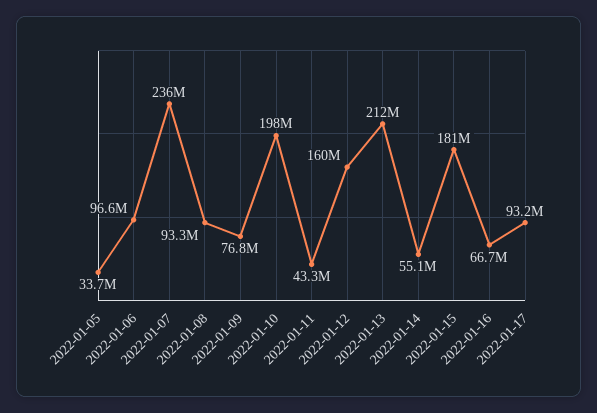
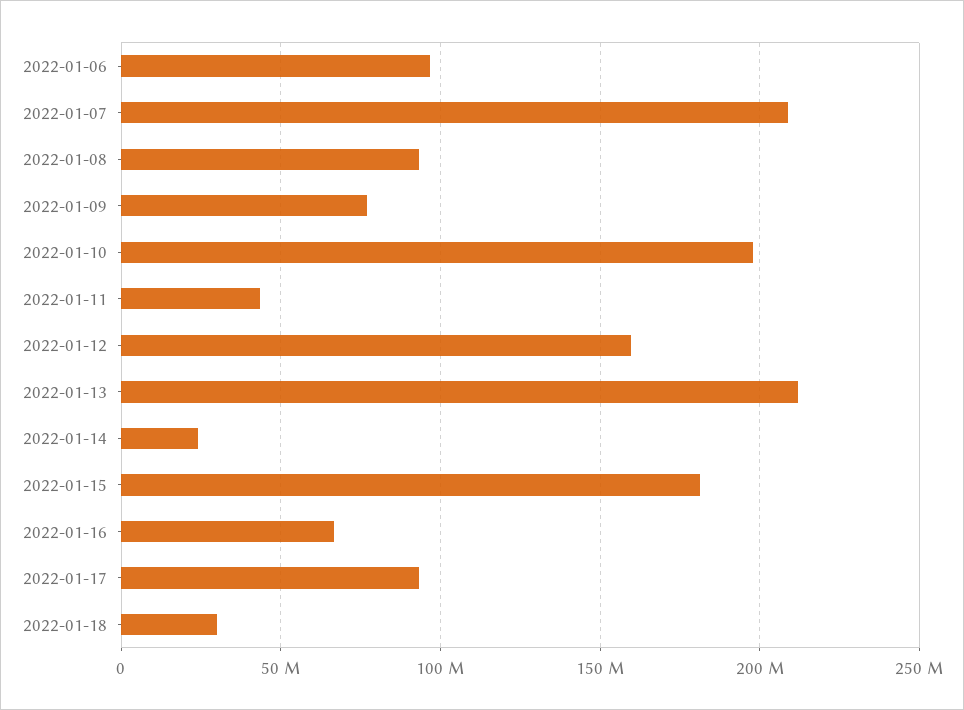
2022-01-05: 33700000 -> none
2022-01-07: 236000000 -> 210000000
2022-01-14: 55100000 -> 25000000
2022-01-18: none -> 30000000

